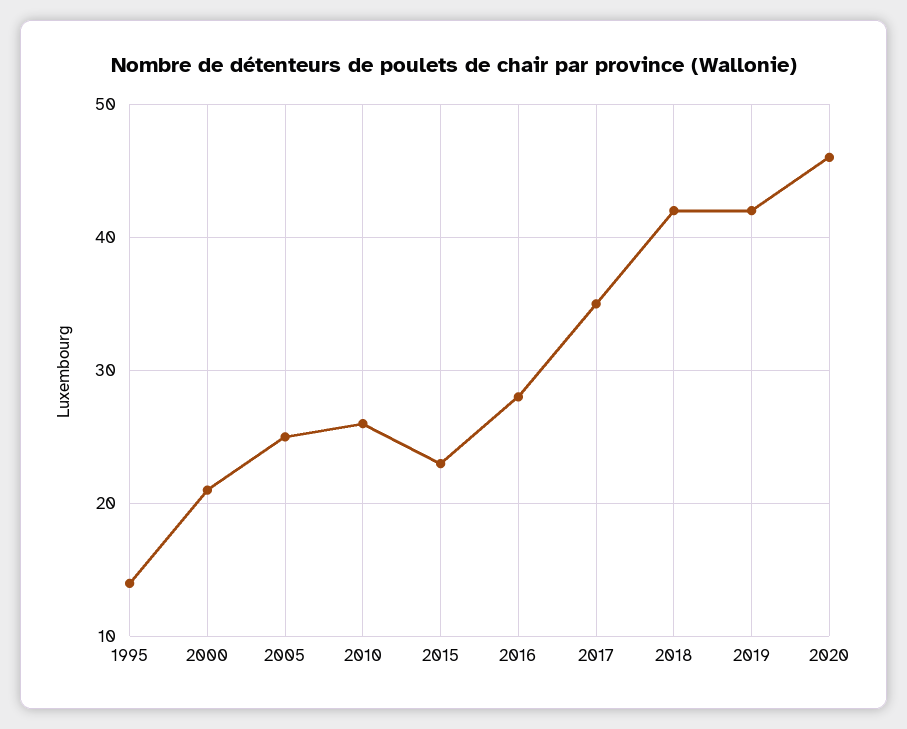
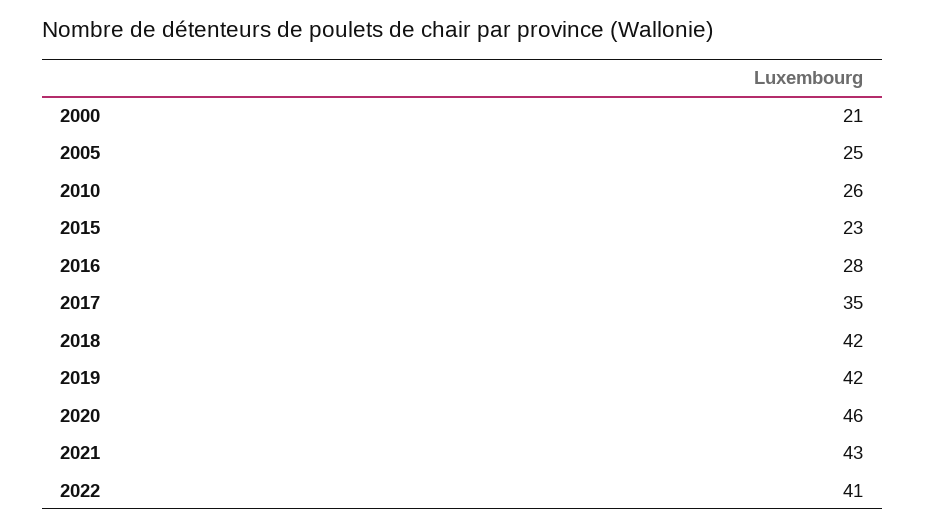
1995: 14 -> none
2021: none -> 43
2022: none -> 41

